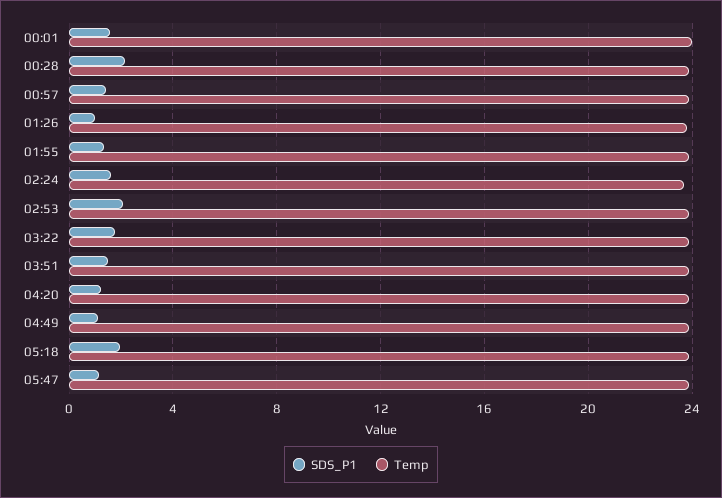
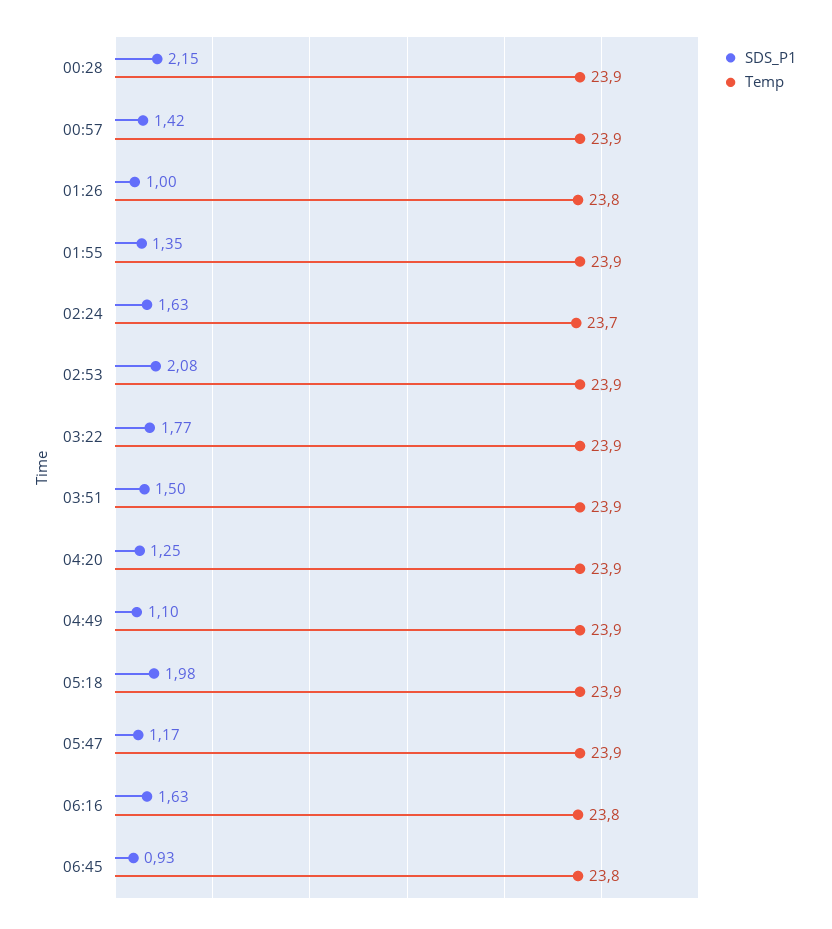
SDS_P1, 00:01: 1.5 -> none
Temp, 00:01: 24 -> none
SDS_P1, 06:16: none -> 1.63
Temp, 06:16: none -> 23.8
SDS_P1, 06:45: none -> 0.93
Temp, 06:45: none -> 23.8

